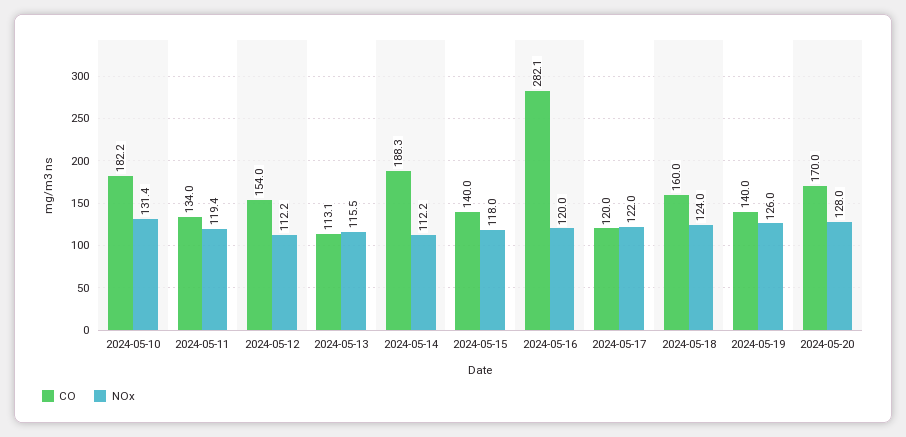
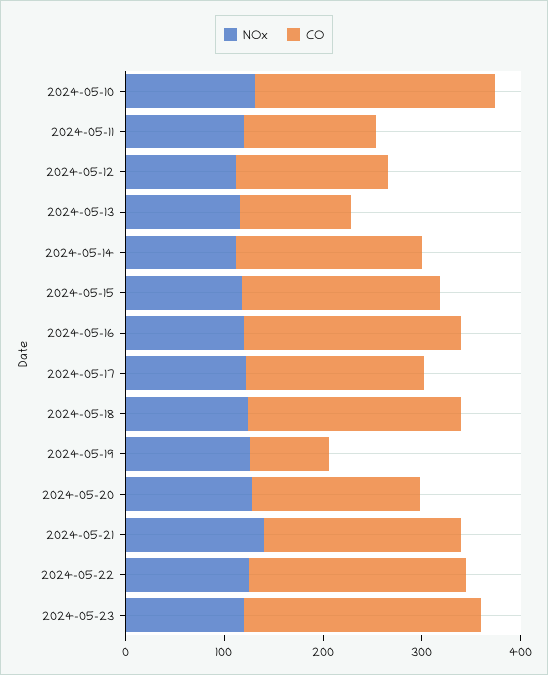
CO, 2024-05-10: 182.2 -> 240
CO, 2024-05-15: 140 -> 200
CO, 2024-05-16: 282.1 -> 220
CO, 2024-05-17: 120 -> 180
CO, 2024-05-18: 160 -> 220
CO, 2024-05-19: 140 -> 80
NOx, 2024-05-21: none -> 140
CO, 2024-05-21: none -> 200
NOx, 2024-05-22: none -> 120
CO, 2024-05-22: none -> 220
NOx, 2024-05-23: none -> 120
CO, 2024-05-23: none -> 240

